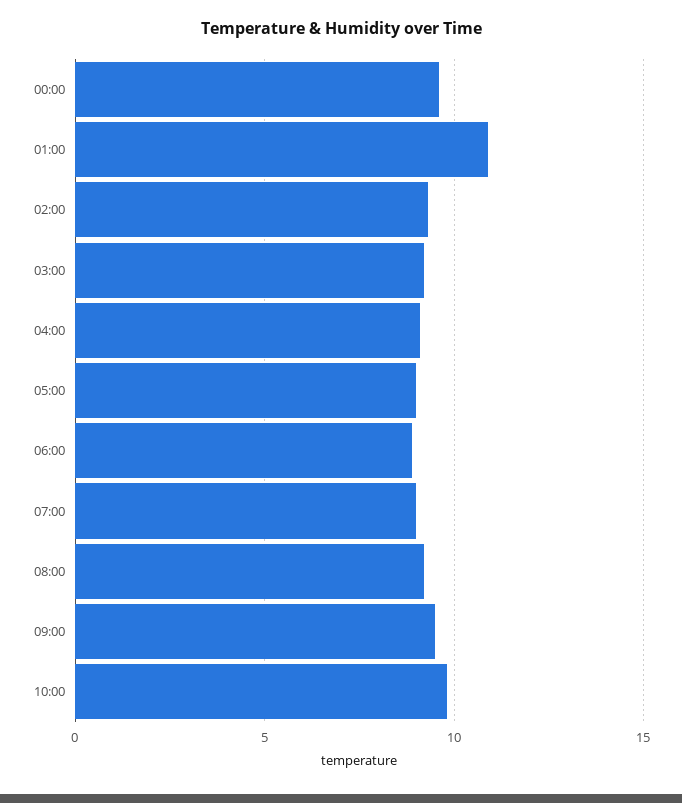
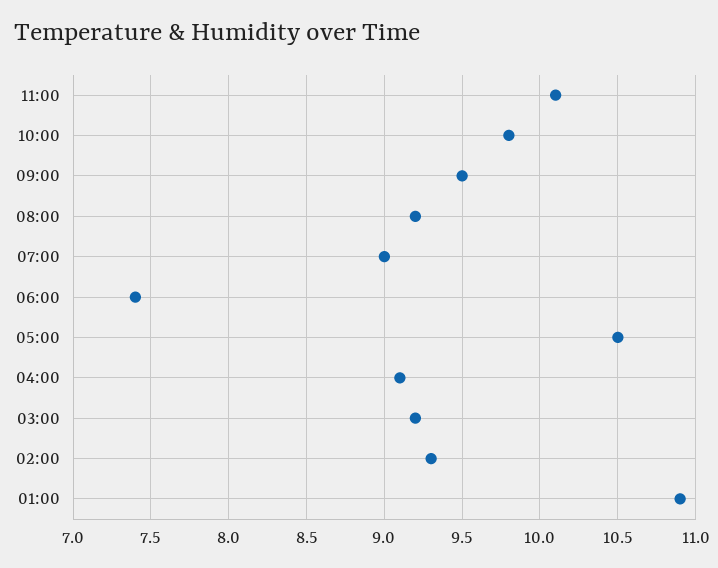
00:00: 9.5 -> none
05:00: 9 -> 10.5
06:00: 9 -> 7.4
11:00: none -> 10.1

